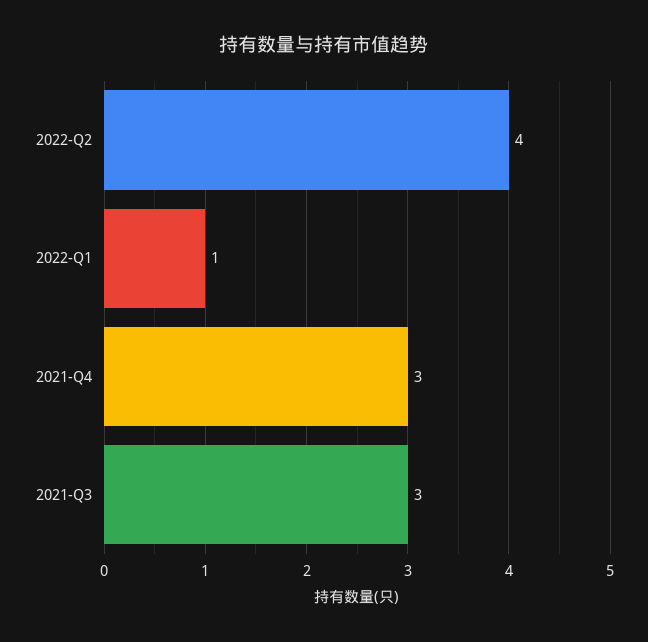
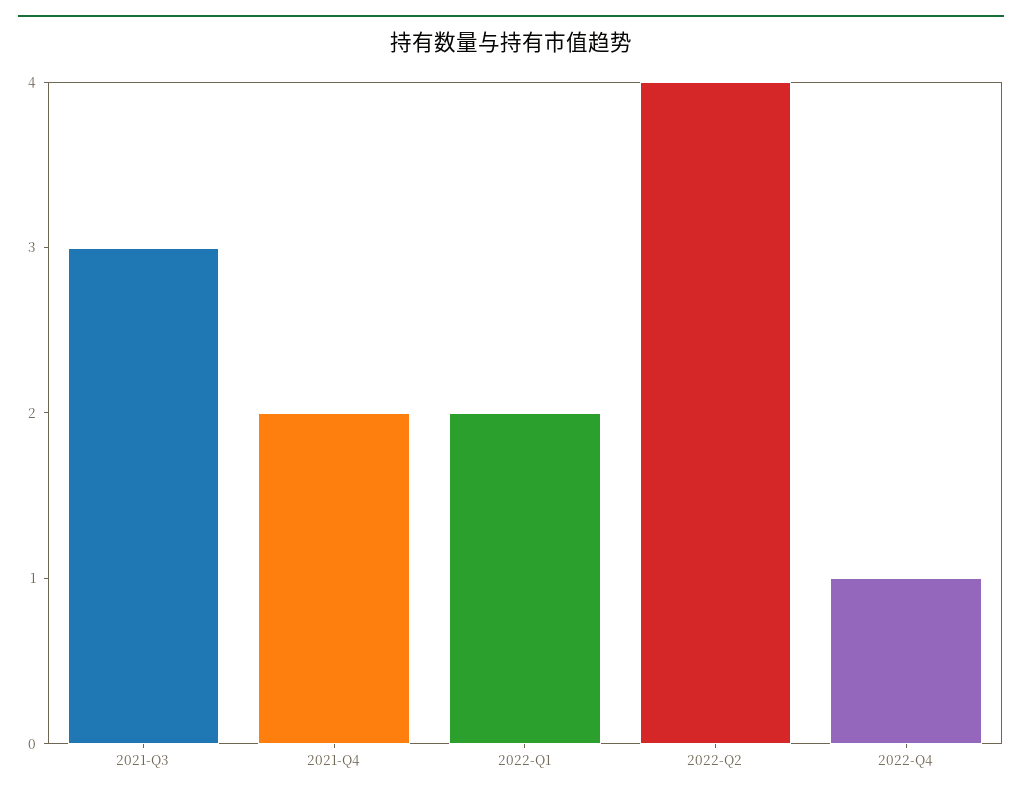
2022-Q1: 1 -> 2
2021-Q4: 3 -> 2
2022-Q4: none -> 1

